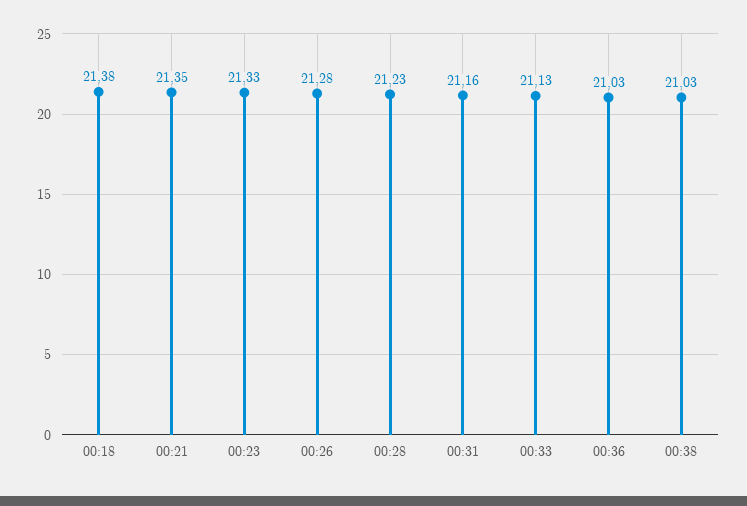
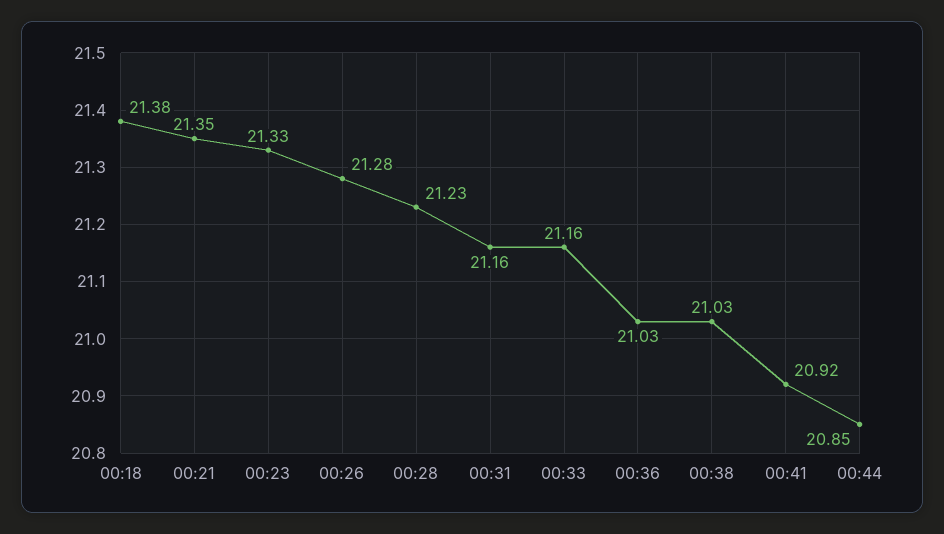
00:33: 21.13 -> 21.16
00:41: none -> 20.92
00:44: none -> 20.85

